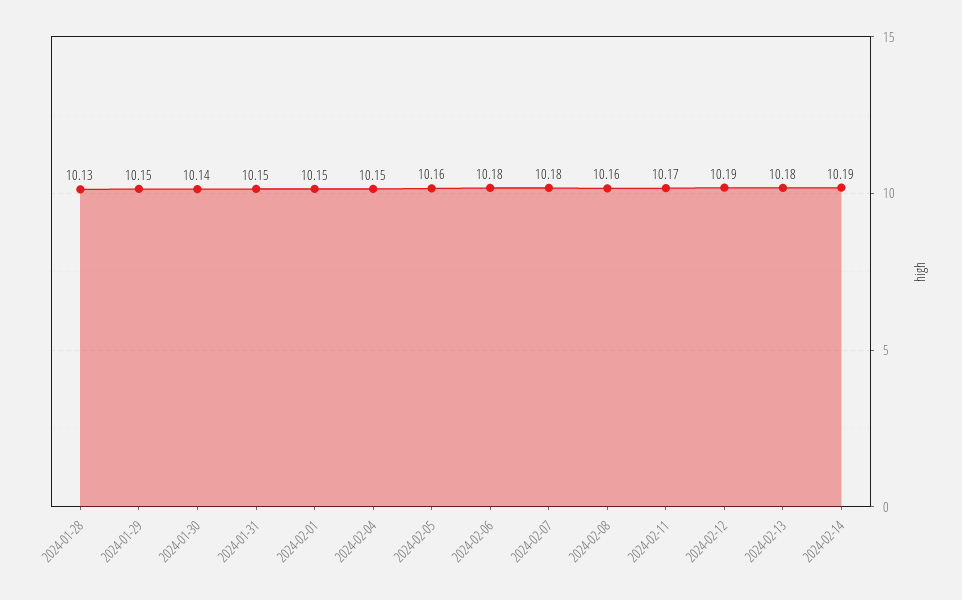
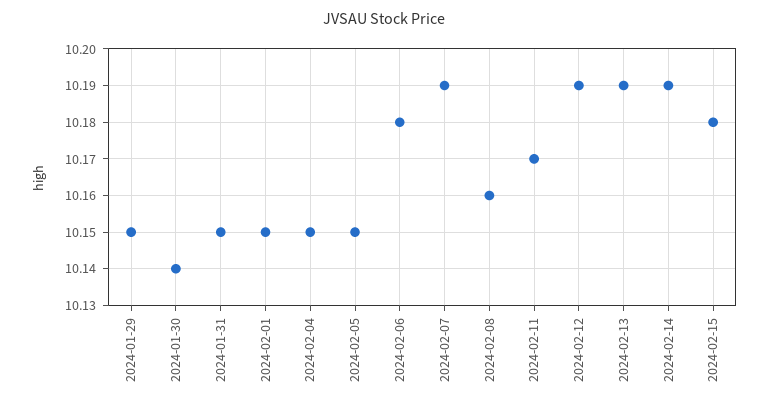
2024-01-28: 10.13 -> none
2024-02-05: 10.16 -> 10.15
2024-02-07: 10.18 -> 10.19
2024-02-13: 10.18 -> 10.19
2024-02-15: none -> 10.18

